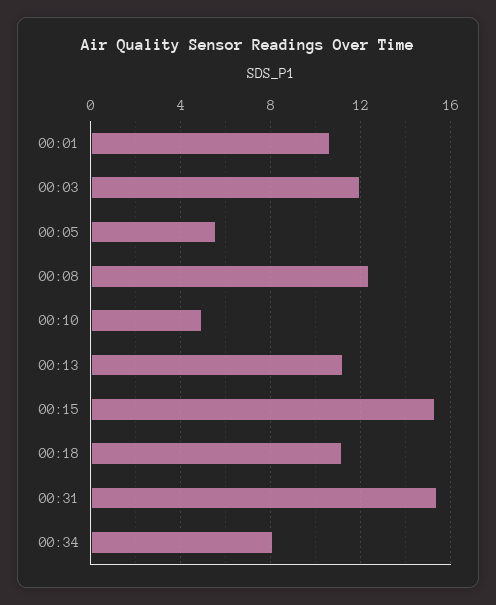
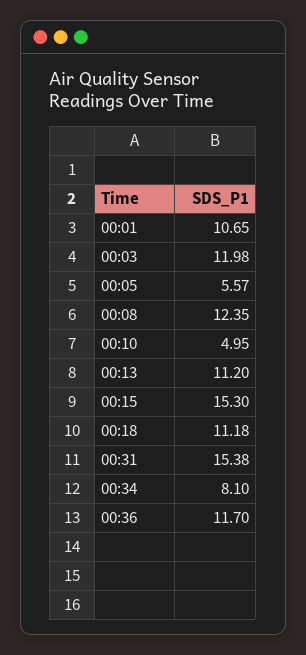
00:36: none -> 11.7

